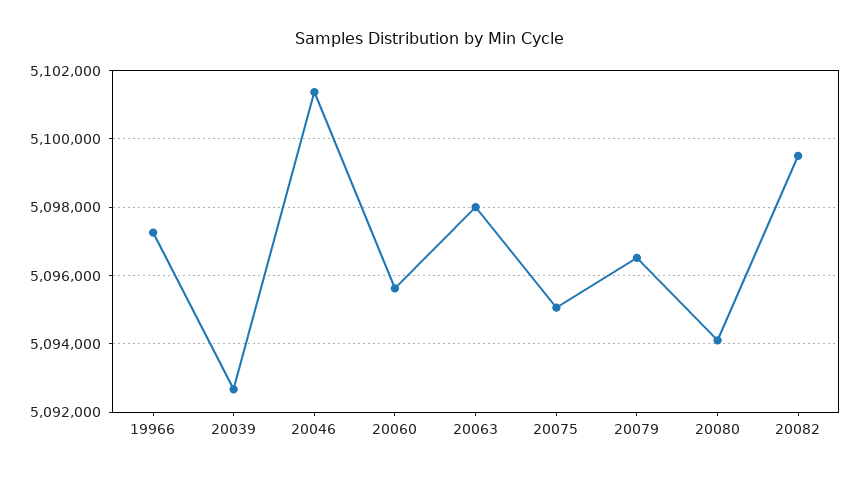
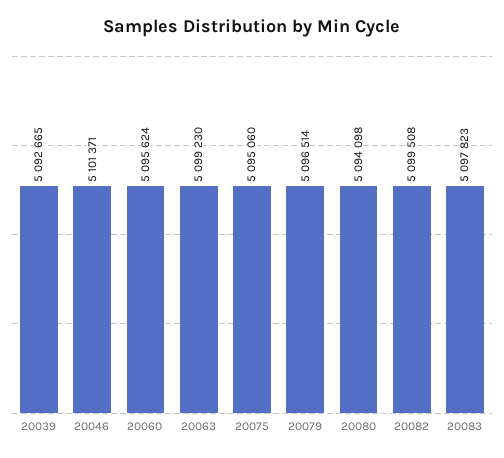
19966: 5097200 -> none
20063: 5098000 -> 5099230
20083: none -> 5097823

